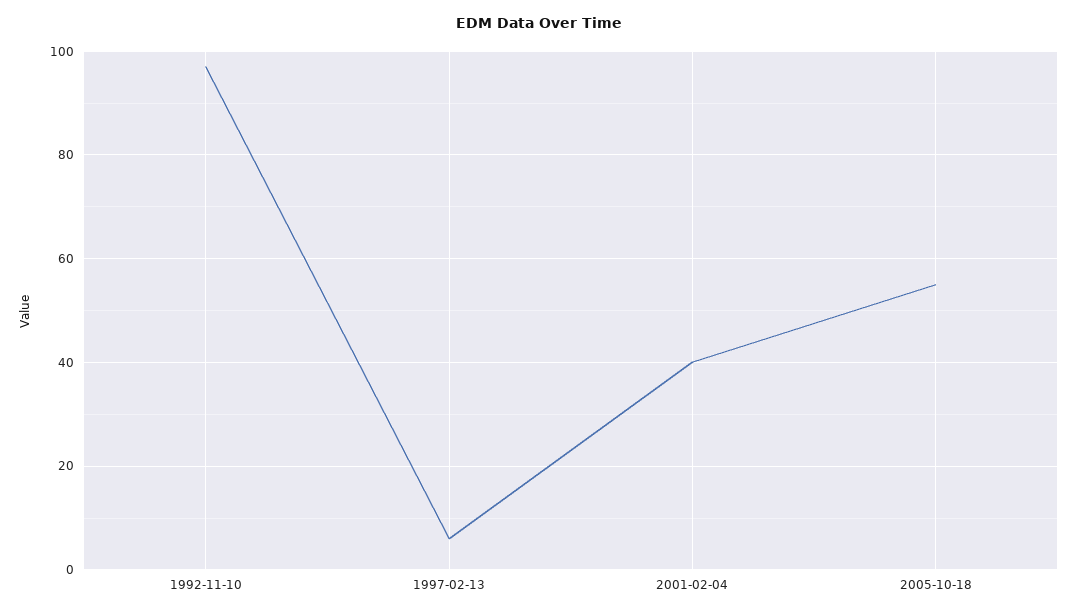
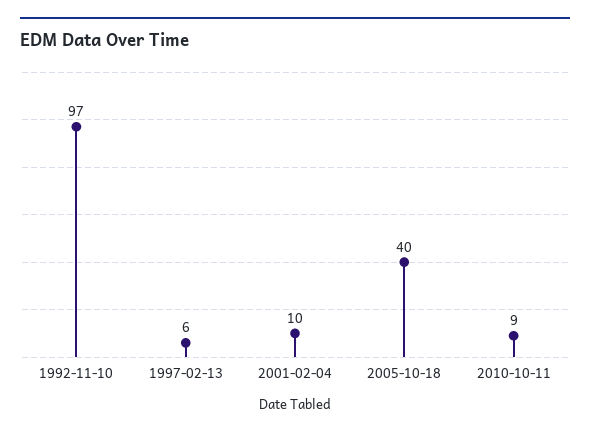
2001-02-04: 40 -> 10
2005-10-18: 55 -> 40
2010-10-11: none -> 9

